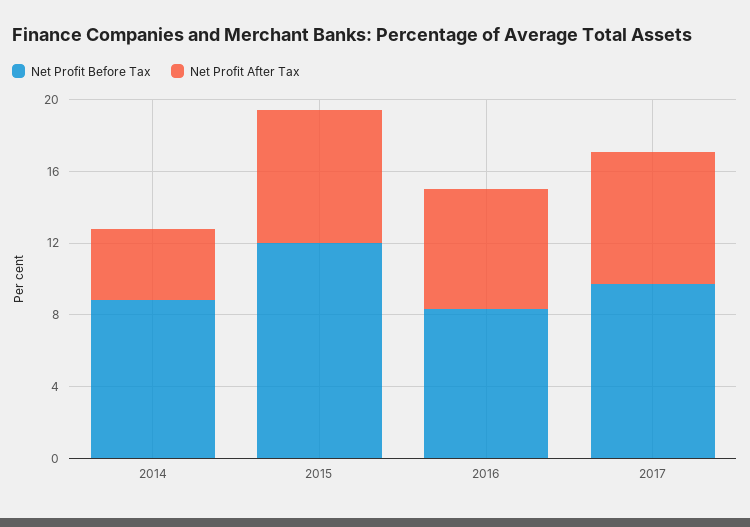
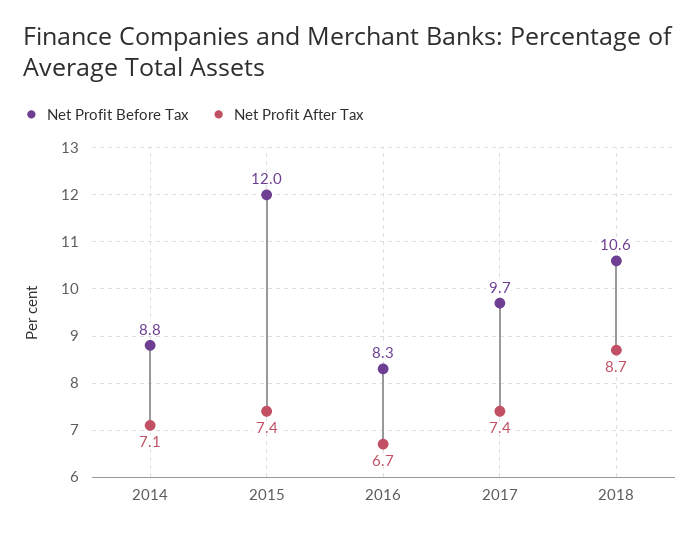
Net Profit After Tax, 2014: 4 -> 7.1
Net Profit Before Tax, 2018: none -> 10.6
Net Profit After Tax, 2018: none -> 8.7

